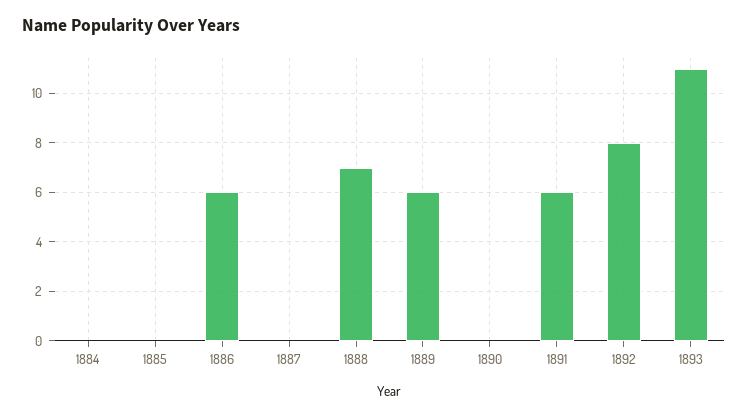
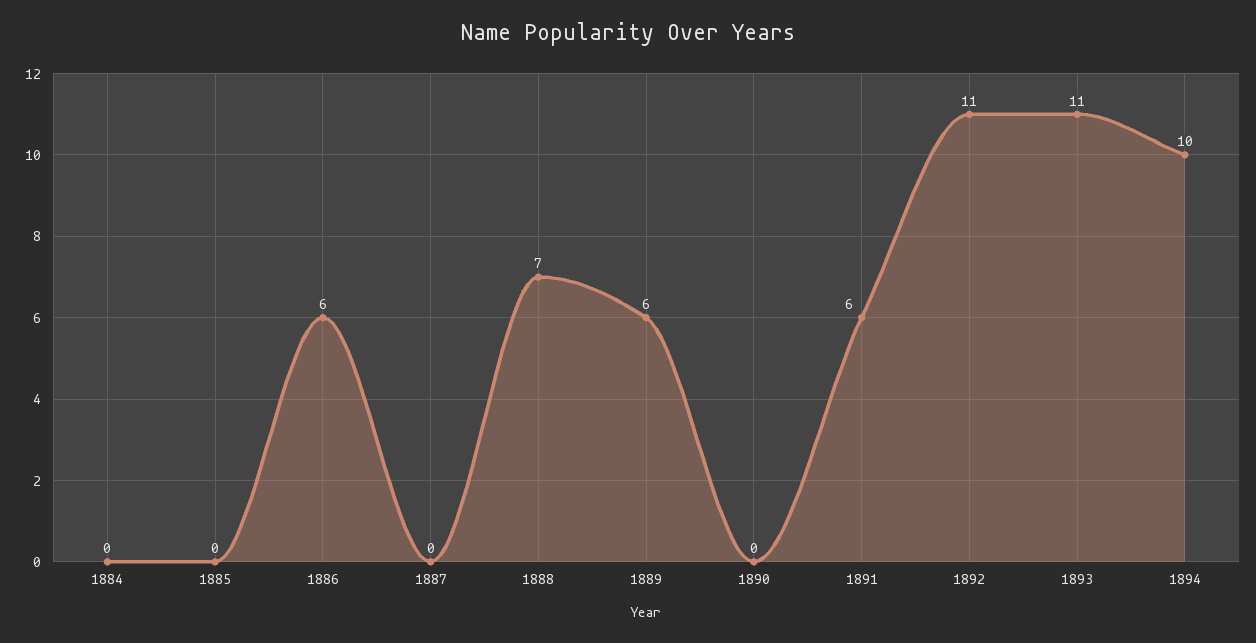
1892: 8 -> 11
1894: none -> 10

